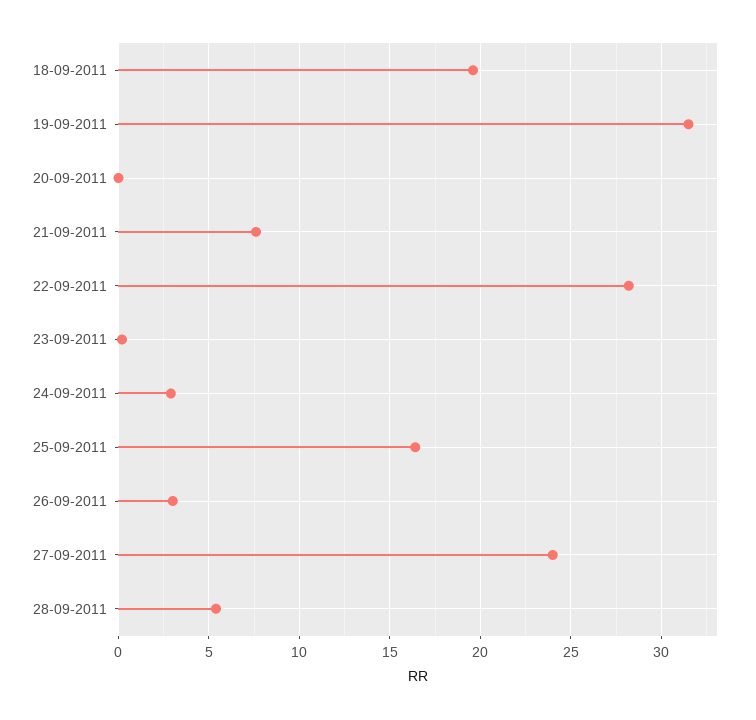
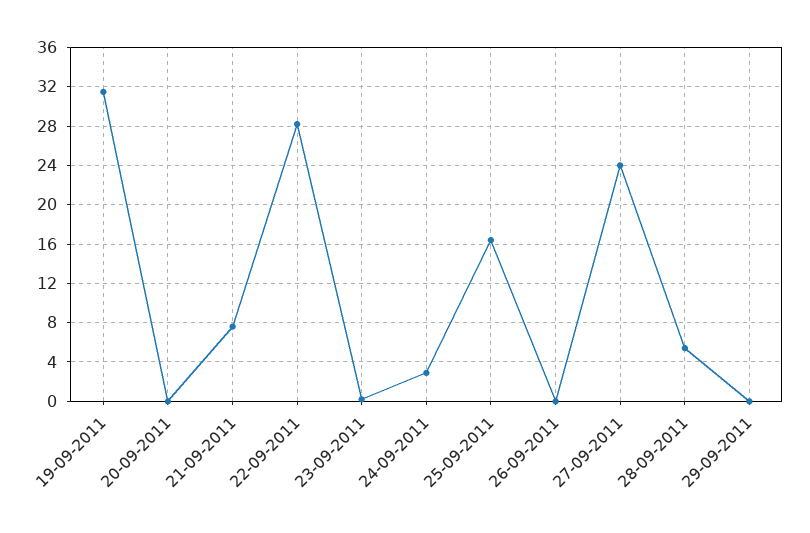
18-09-2011: 19.5 -> none
26-09-2011: 3 -> 0
29-09-2011: none -> 0

